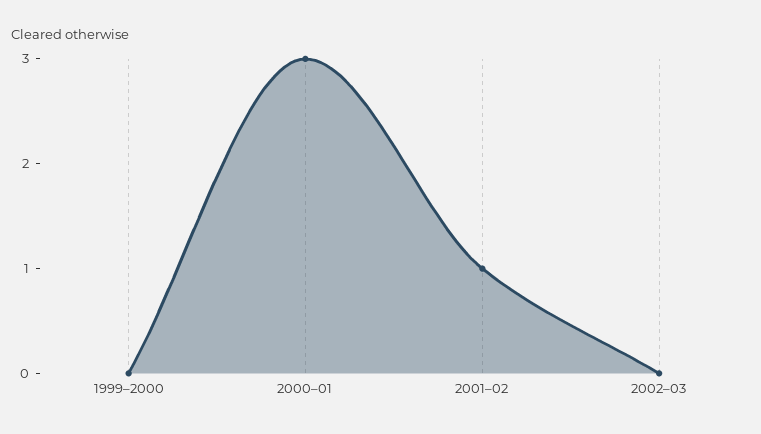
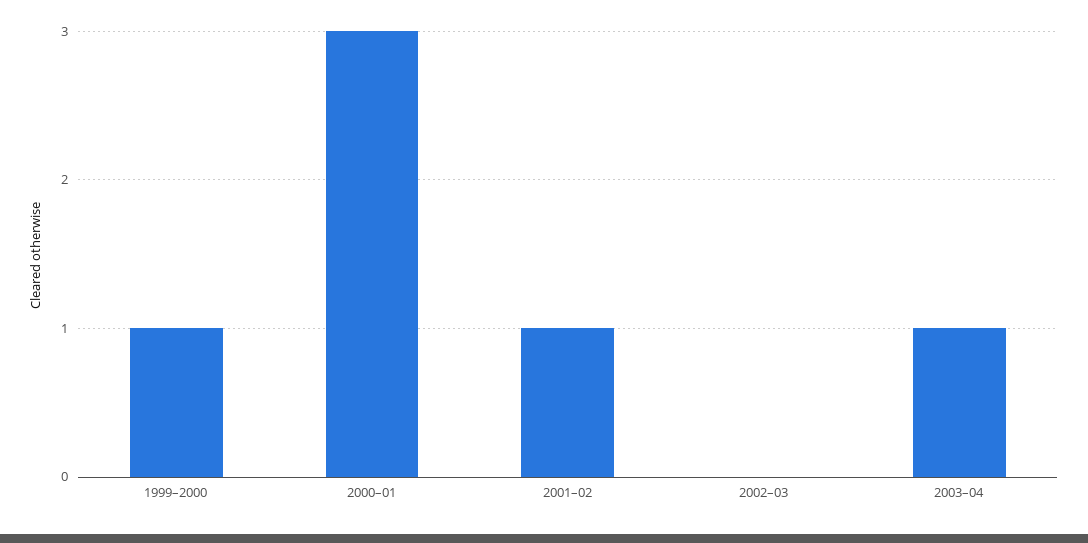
1999–2000: 0 -> 1
2003–04: none -> 1

